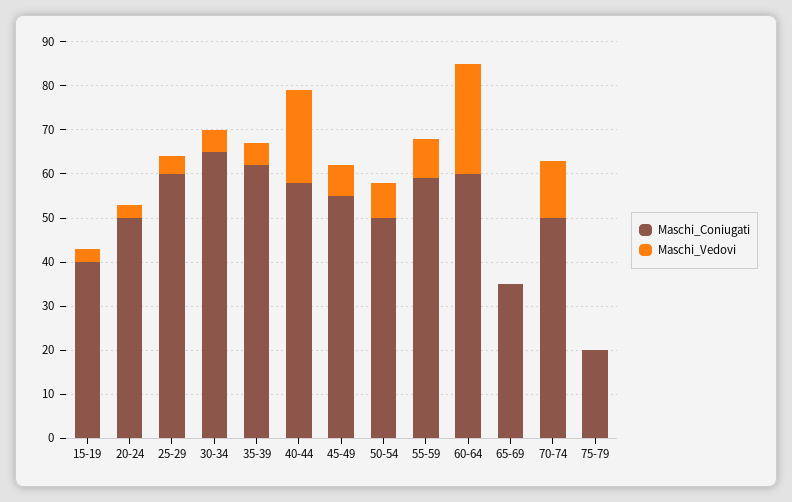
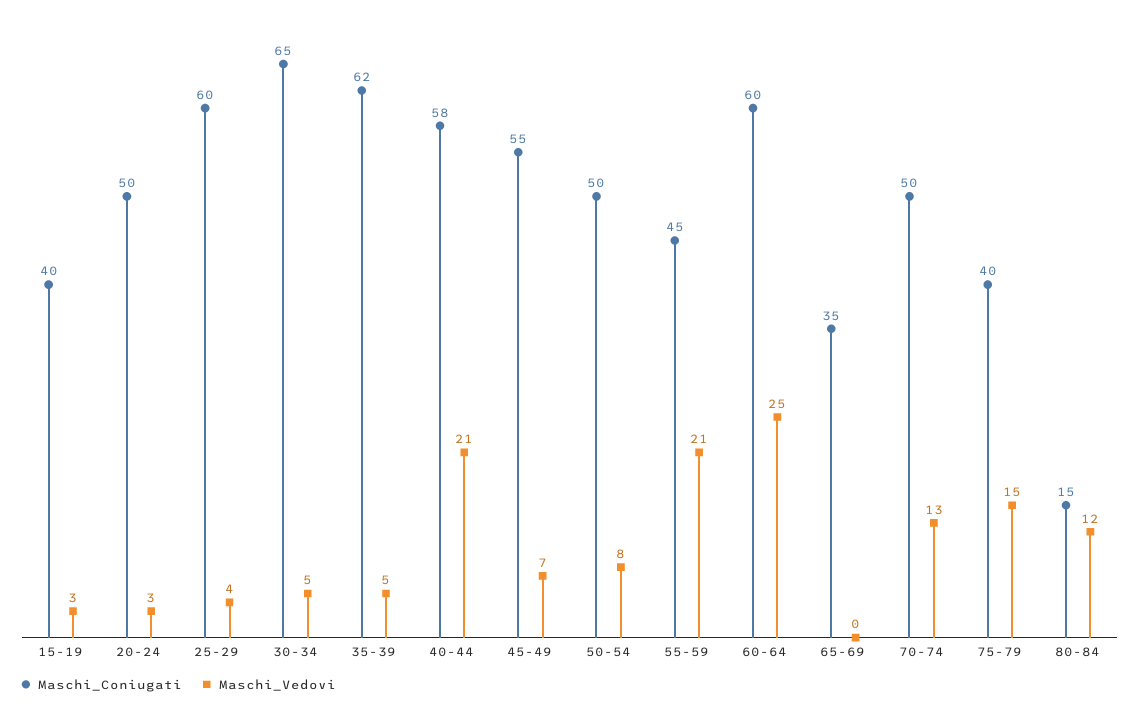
Maschi_Coniugati, 55-59: 60 -> 45
Maschi_Vedovi, 55-59: 10 -> 21
Maschi_Coniugati, 75-79: 20 -> 40
Maschi_Vedovi, 75-79: 0 -> 15
Maschi_Coniugati, 80-84: none -> 15
Maschi_Vedovi, 80-84: none -> 12

